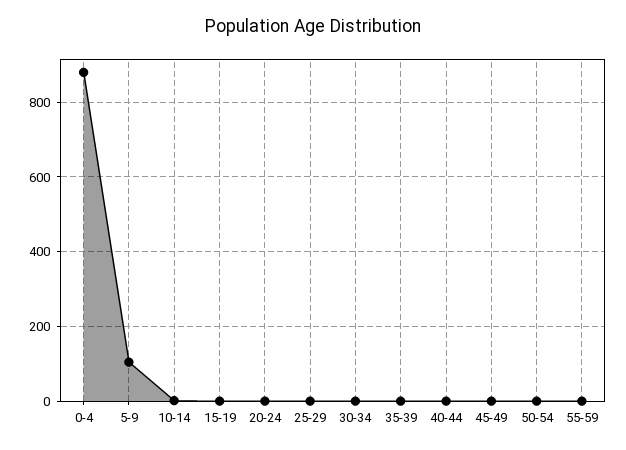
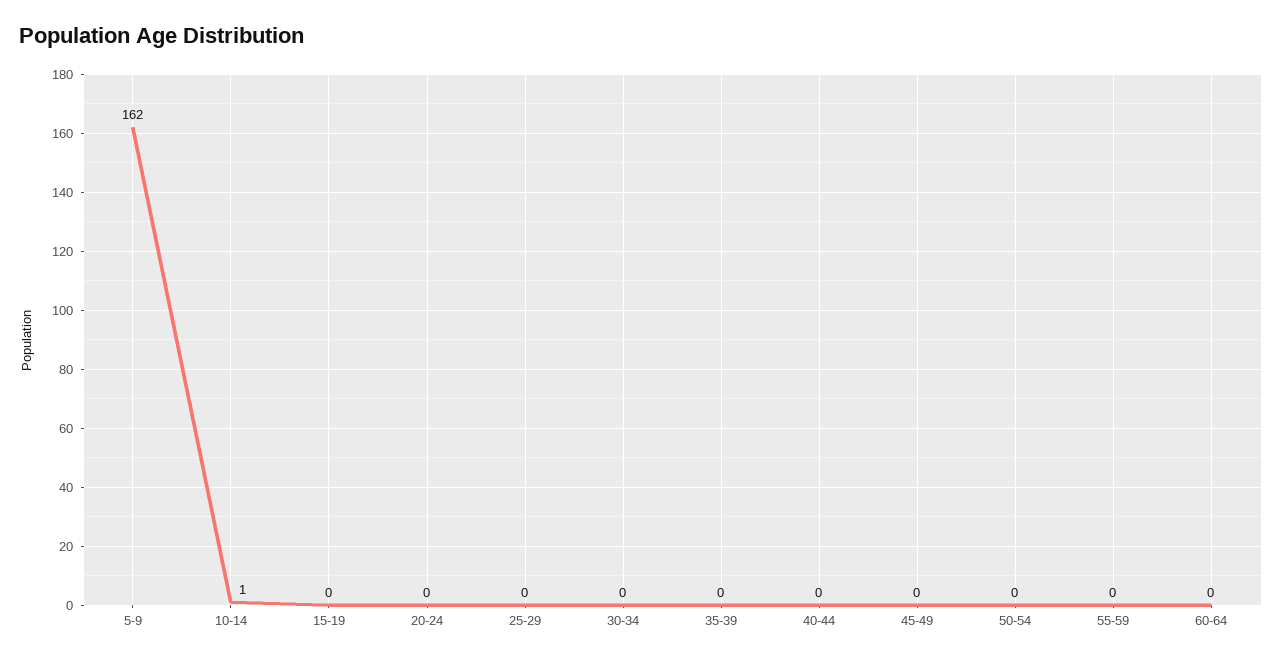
0-4: 880 -> none
5-9: 100 -> 162
60-64: none -> 0

